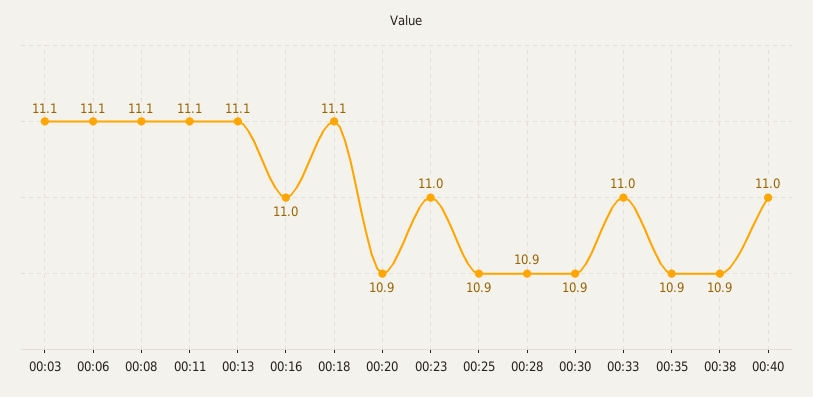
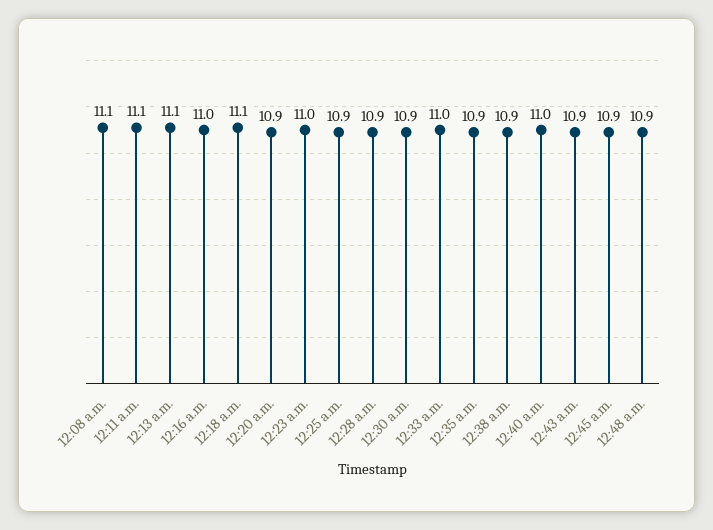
00:03: 11.1 -> none
00:06: 11.1 -> none
12:43 a.m.: none -> 10.9
12:45 a.m.: none -> 10.9
12:48 a.m.: none -> 10.9

